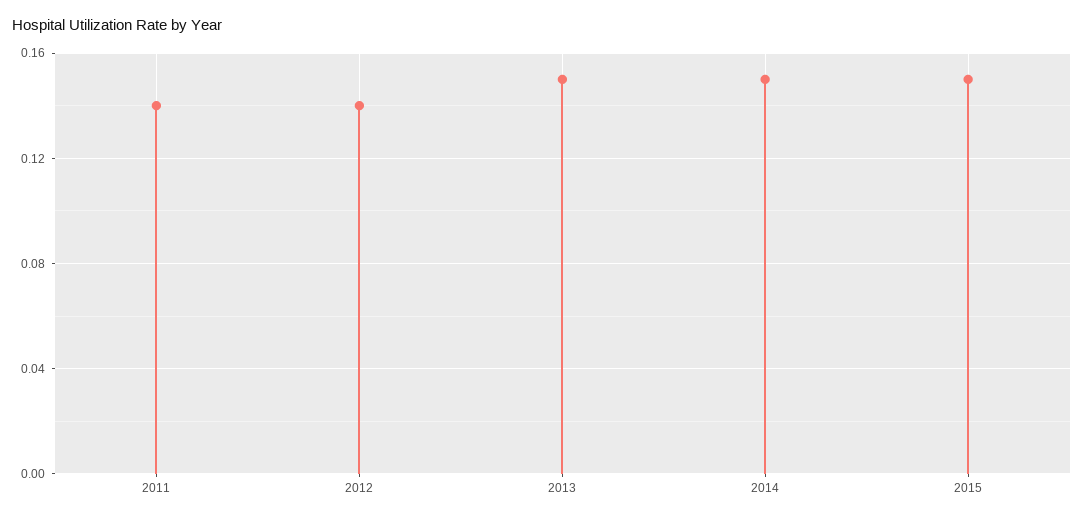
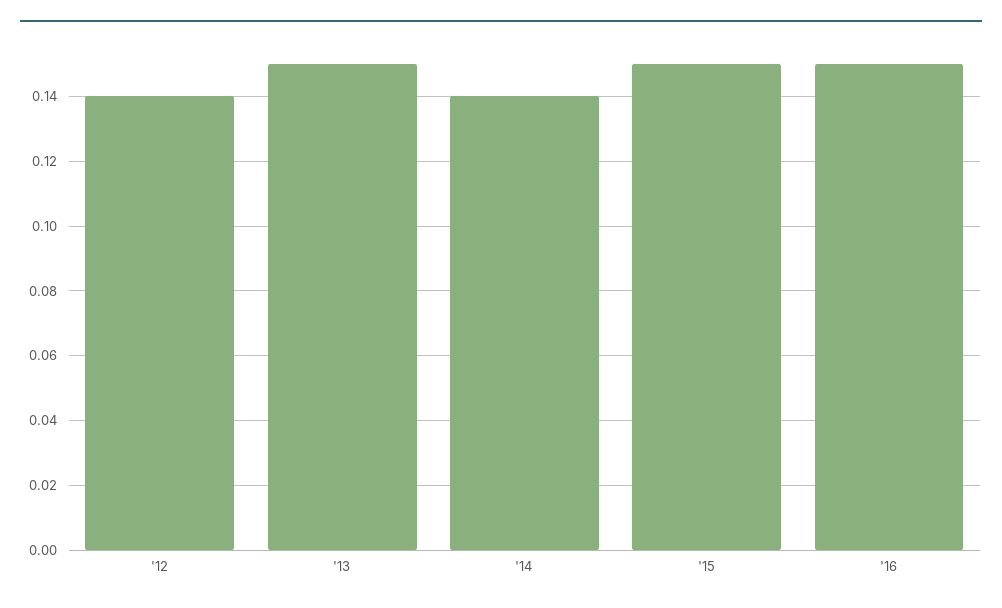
2011: 0.14 -> none
2014: 0.15 -> 0.14
'16: none -> 0.15

